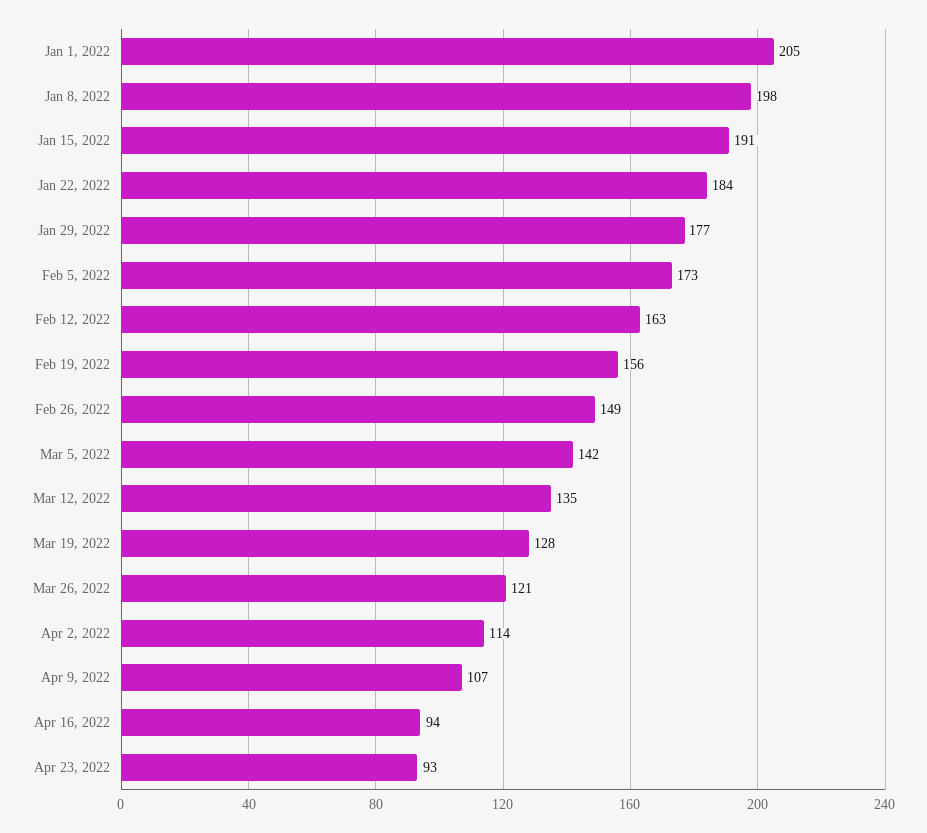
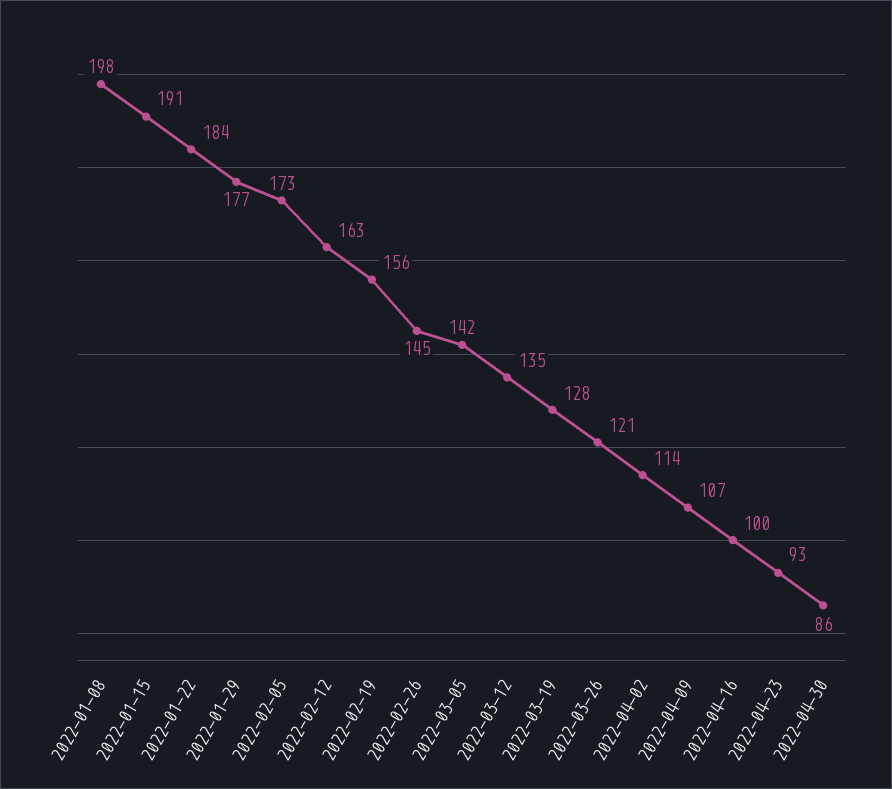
Jan 1, 2022: 205 -> none
Feb 26, 2022: 149 -> 145
Apr 16, 2022: 94 -> 100
2022-04-30: none -> 86

